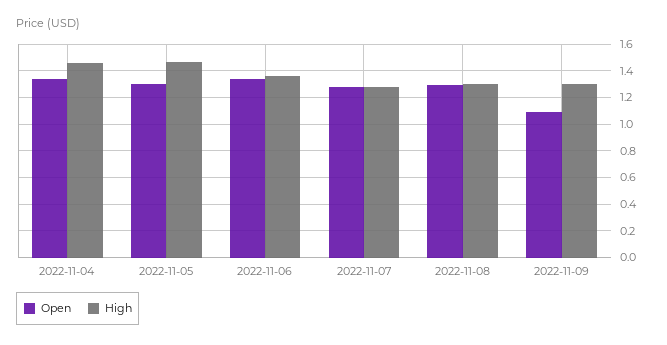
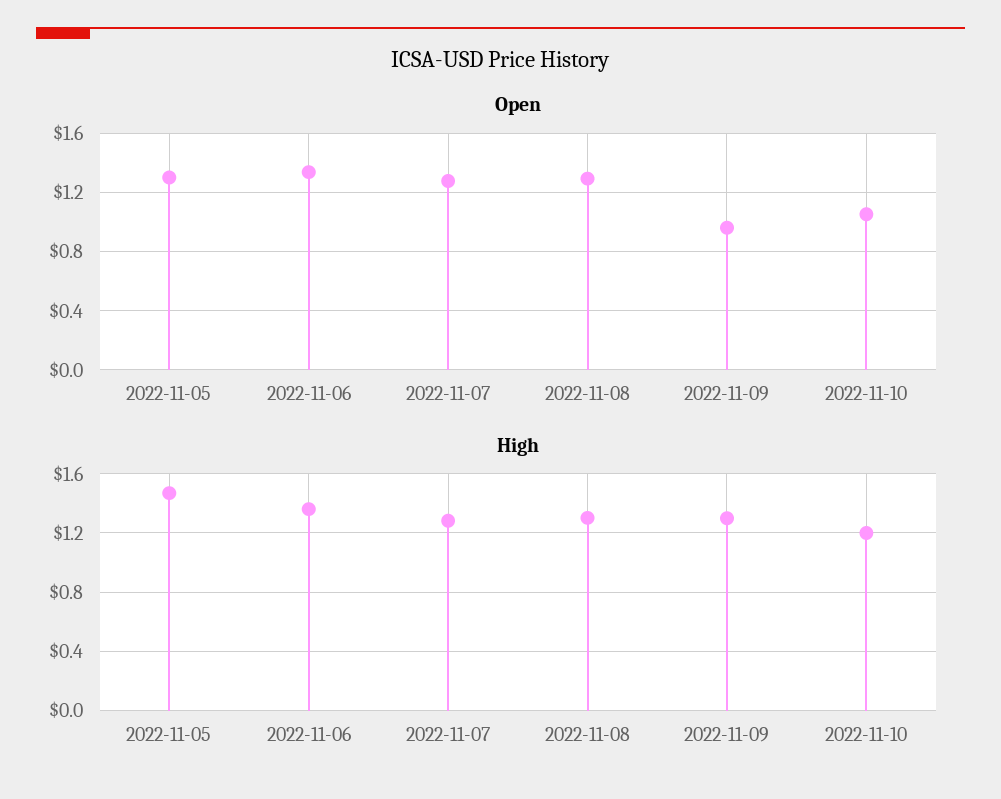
Open, 2022-11-04: 1.35 -> none
High, 2022-11-04: 1.45 -> none
Open, 2022-11-09: 1.1 -> 0.95
Open, 2022-11-10: none -> 1.05
High, 2022-11-10: none -> 1.2

